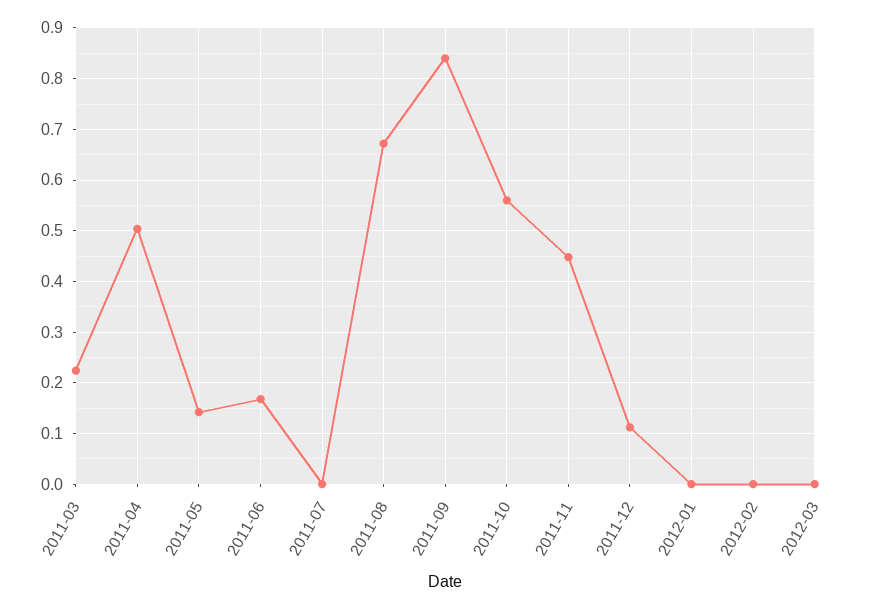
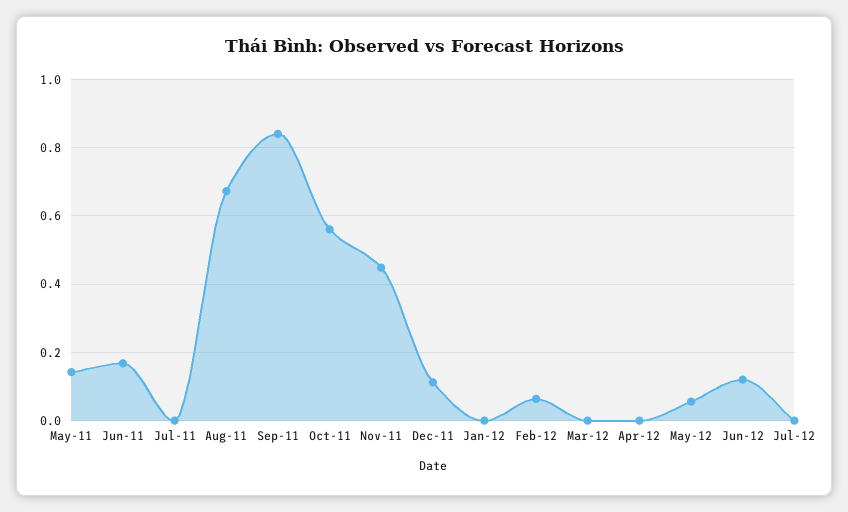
2011-03: 0.22 -> none
2011-04: 0.5 -> none
2012-02: 0 -> 0.06
Apr-12: none -> 0
May-12: none -> 0.06
Jun-12: none -> 0.12
Jul-12: none -> 0

